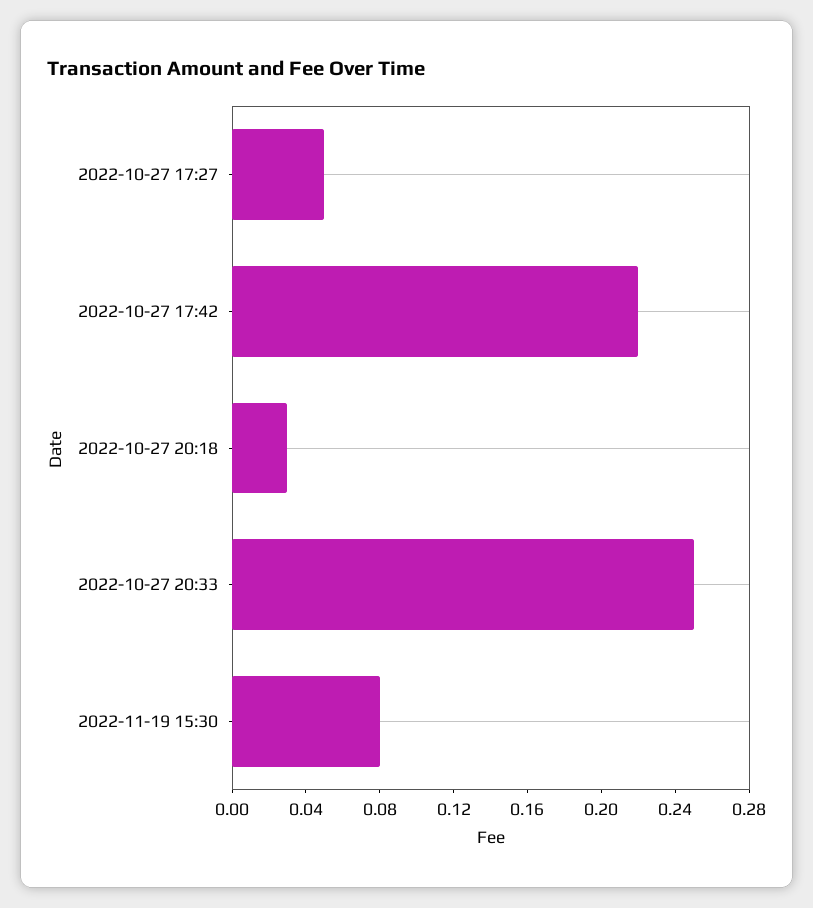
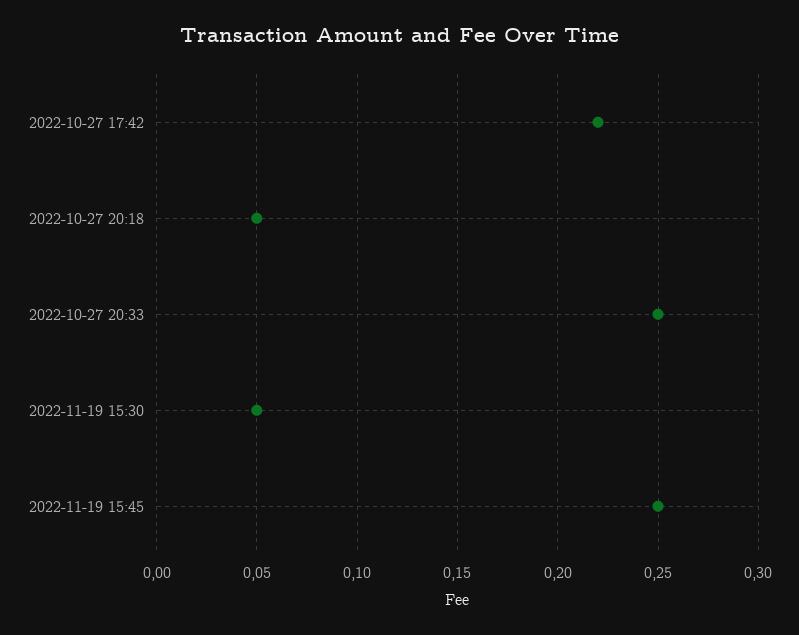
2022-10-27 17:27: 0.05 -> none
2022-10-27 20:18: 0.03 -> 0.05
2022-11-19 15:30: 0.08 -> 0.05
2022-11-19 15:45: none -> 0.25

